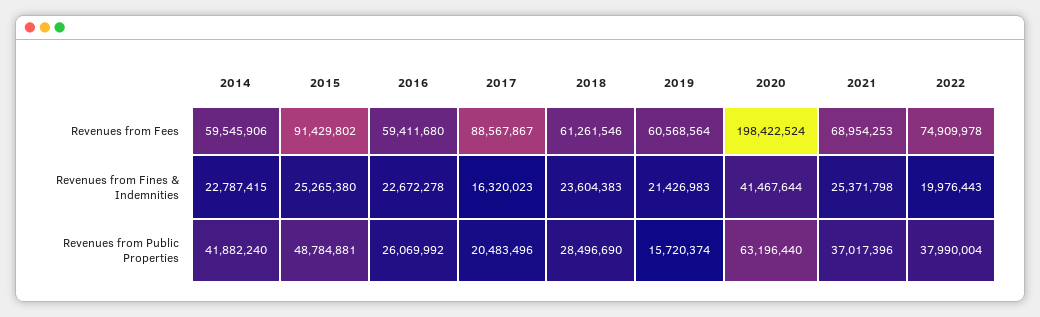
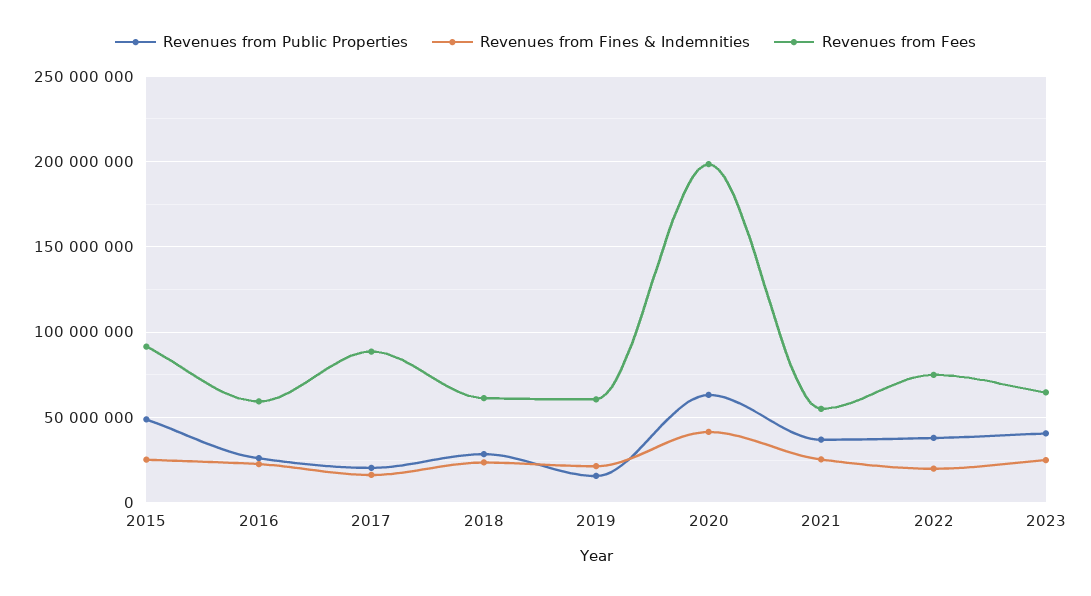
Revenues from Fees, 2014: 59545906 -> none
Revenues from Fees, 2021: 68954253 -> 55000000
Revenues from Fines & Indemnities, 2014: 22787415 -> none
Revenues from Public Properties, 2014: 41882240 -> none
Revenues from Public Properties, 2023: none -> 40000000
Revenues from Fines & Indemnities, 2023: none -> 25000000
Revenues from Fees, 2023: none -> 65000000

